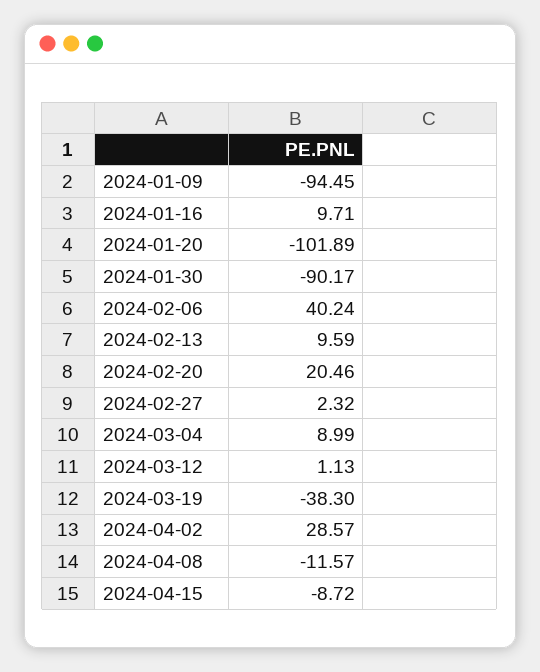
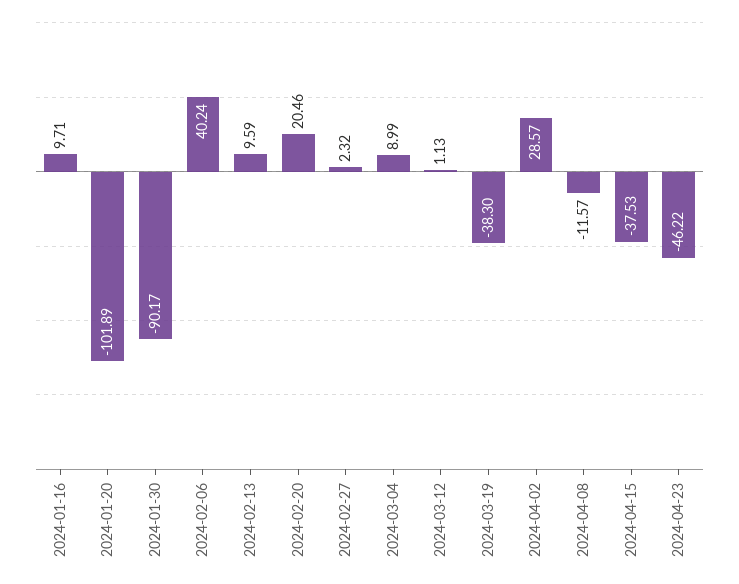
2024-01-09: -94.45 -> none
2024-04-15: -8.72 -> -37.53
2024-04-23: none -> -46.22

